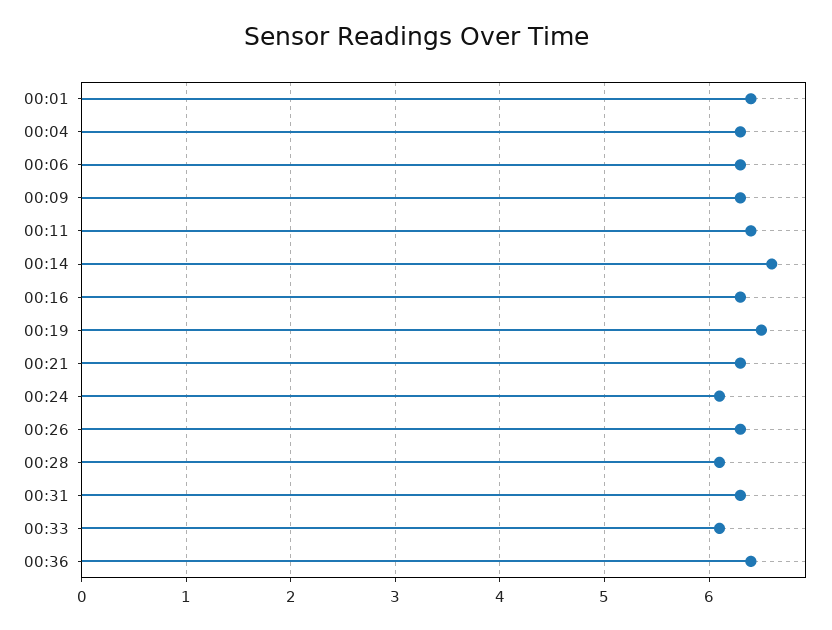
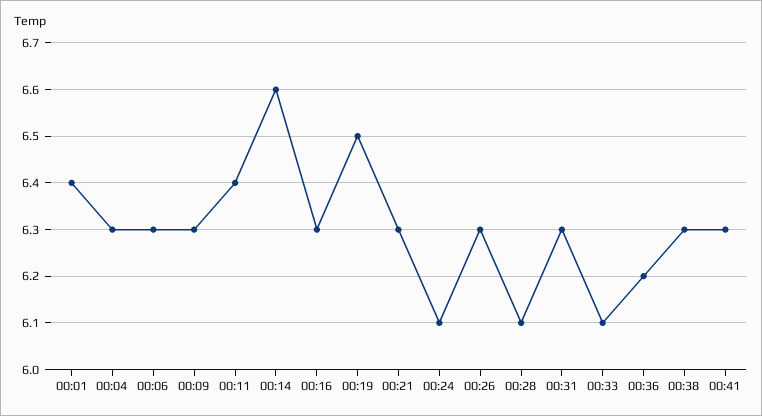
00:36: 6.4 -> 6.2
00:38: none -> 6.3
00:41: none -> 6.3

